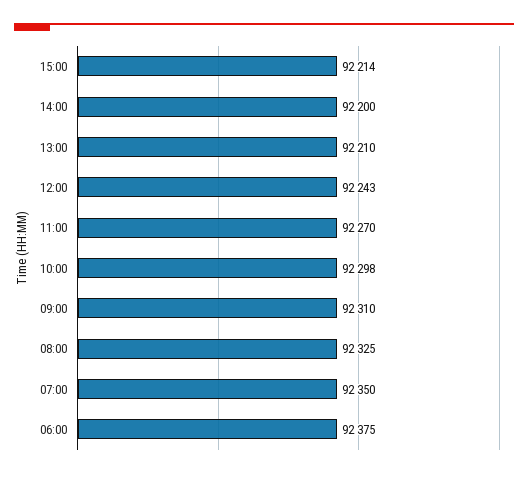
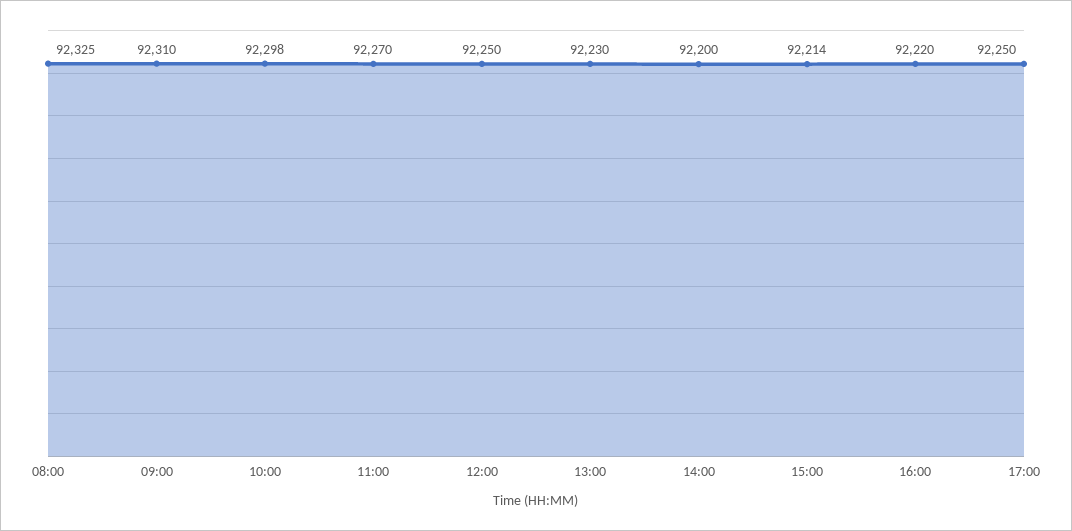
13:00: 92210 -> 92230
12:00: 92243 -> 92250
07:00: 92350 -> none
06:00: 92375 -> none
16:00: none -> 92220
17:00: none -> 92250

